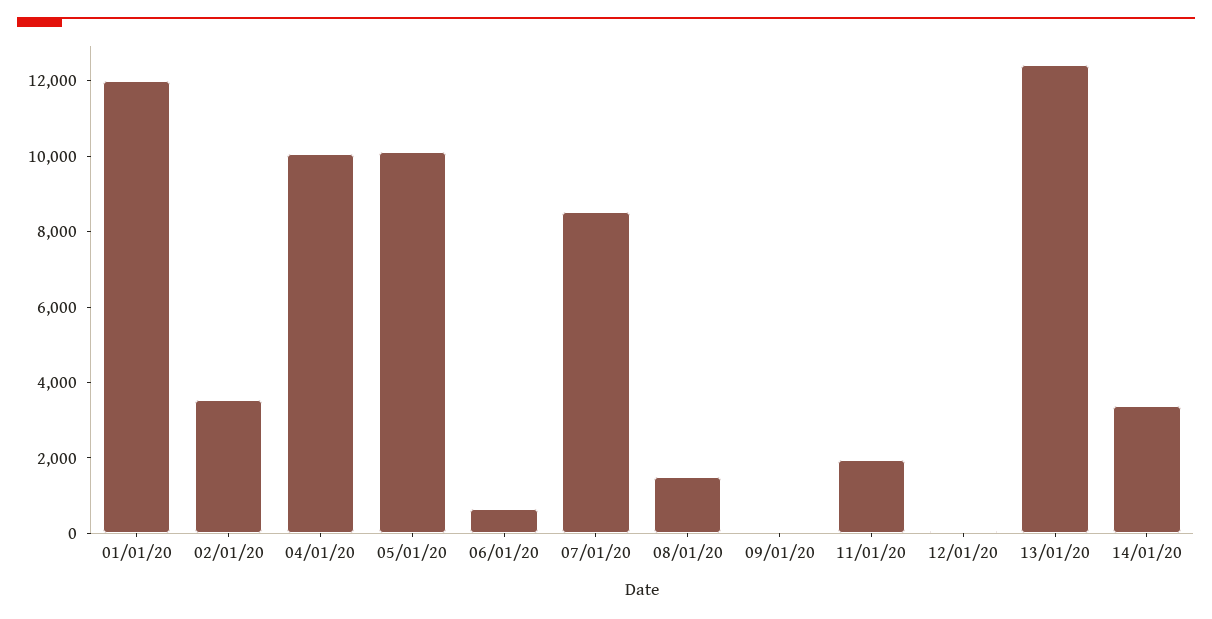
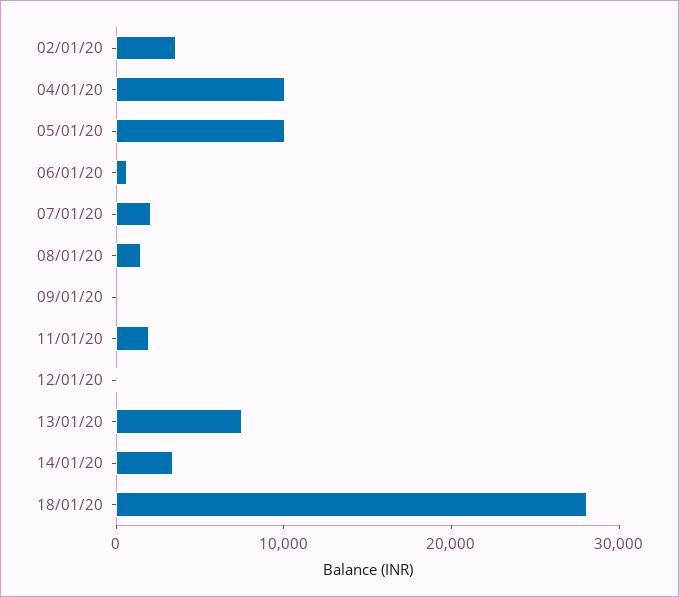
01/01/20: 12000 -> none
07/01/20: 8500 -> 2000
13/01/20: 12500 -> 8000
18/01/20: none -> 28000

